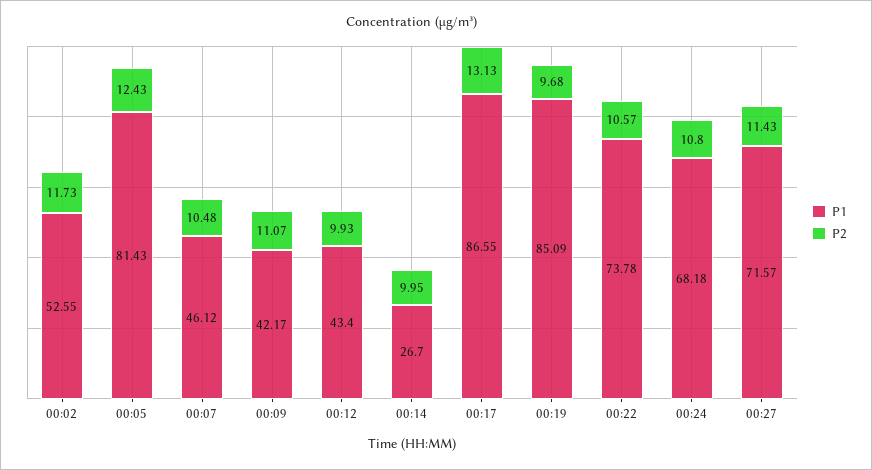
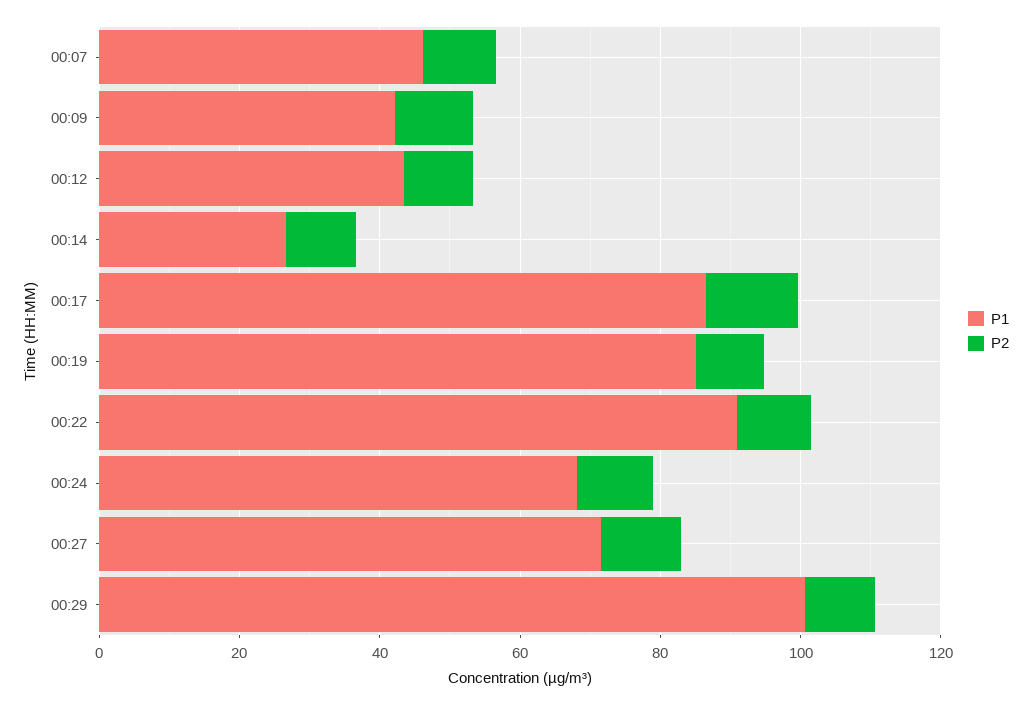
P1, 00:02: 52.55 -> none
P2, 00:02: 11.73 -> none
P1, 00:05: 81.43 -> none
P2, 00:05: 12.43 -> none
P1, 00:22: 73.78 -> 90
P1, 00:29: none -> 100
P2, 00:29: none -> 10

